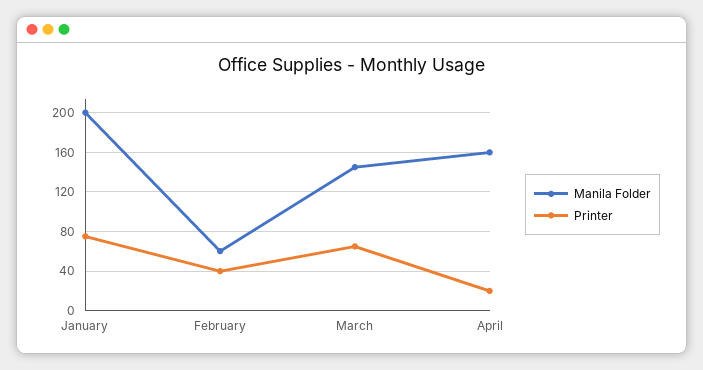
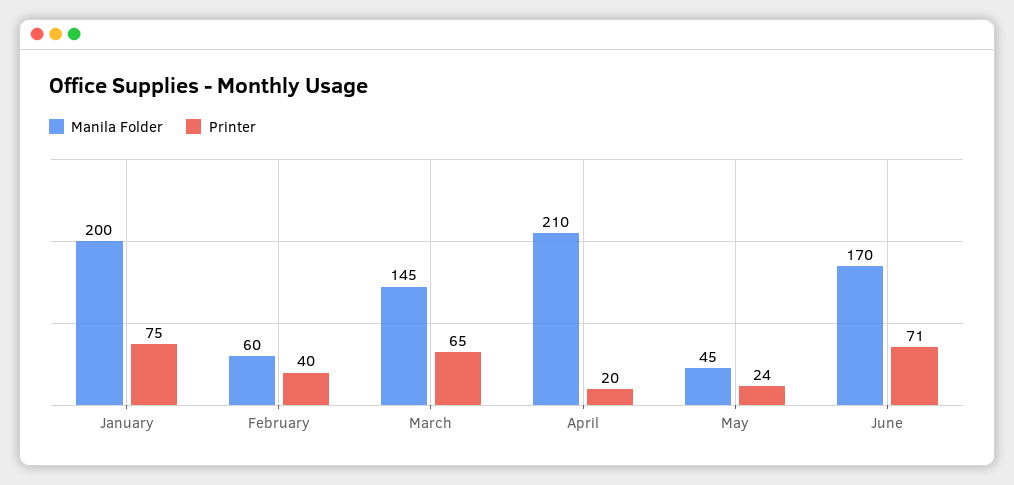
Manila Folder, April: 160 -> 210
Manila Folder, May: none -> 45
Printer, May: none -> 24
Manila Folder, June: none -> 170
Printer, June: none -> 71

